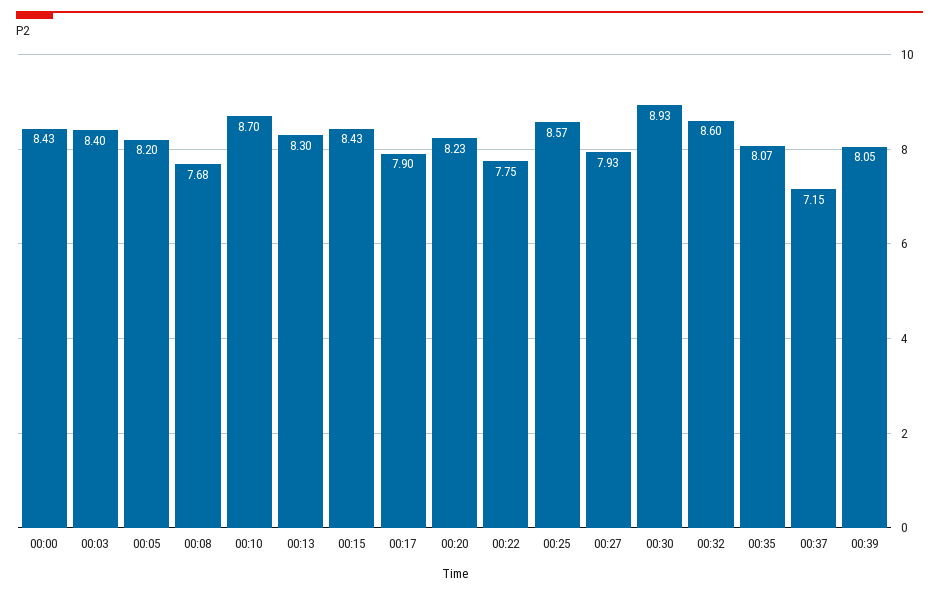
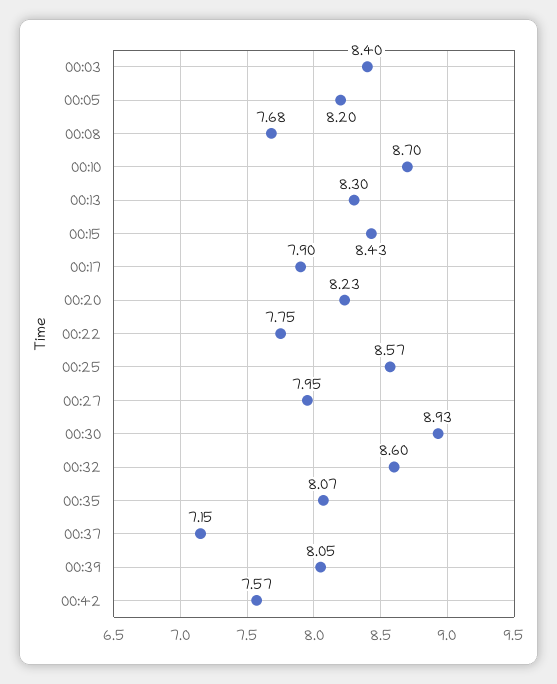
00:00: 8.43 -> none
00:27: 7.93 -> 7.95
00:42: none -> 7.57

